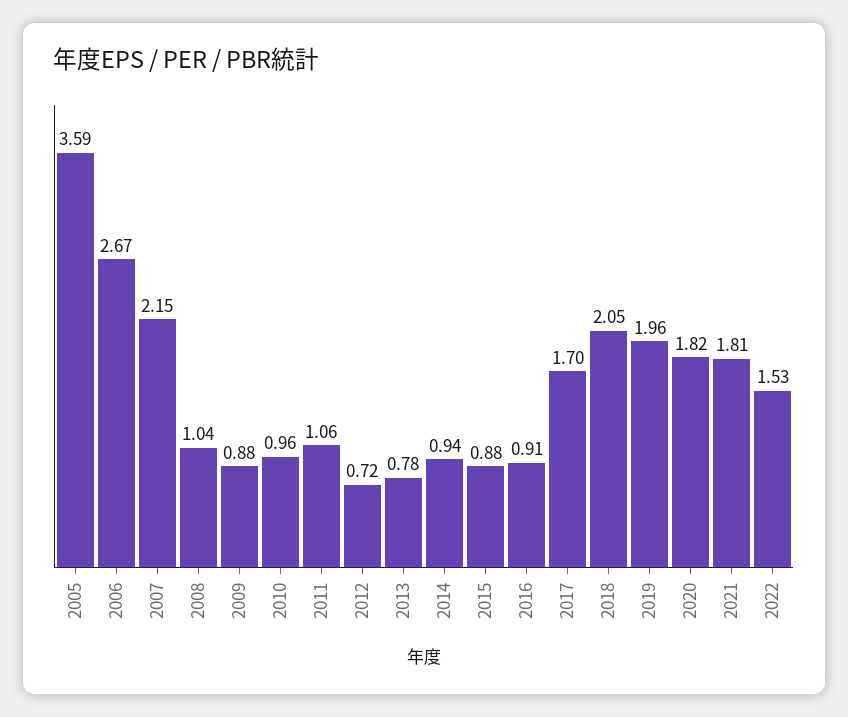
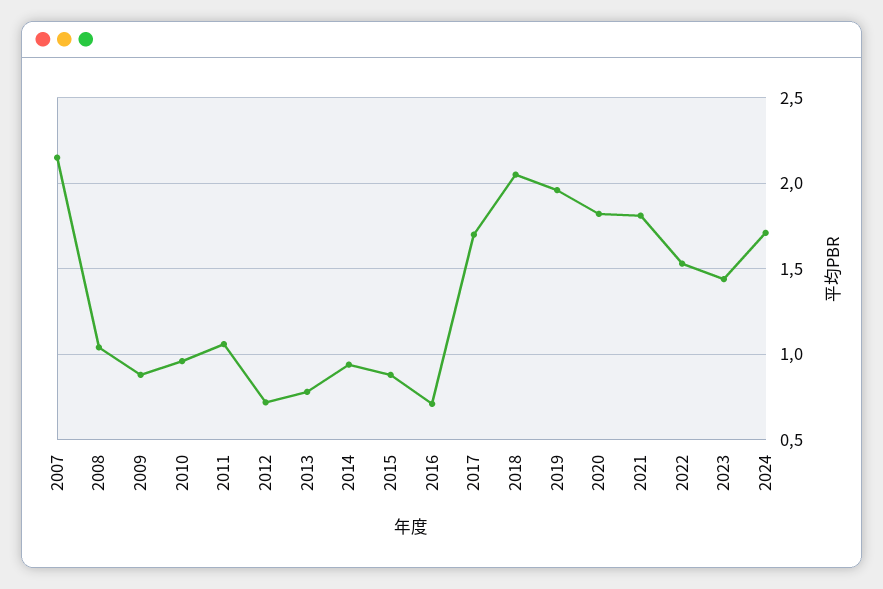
2005: 3.59 -> none
2006: 2.67 -> none
2016: 0.91 -> 0.7
2023: none -> 1.45
2024: none -> 1.7

